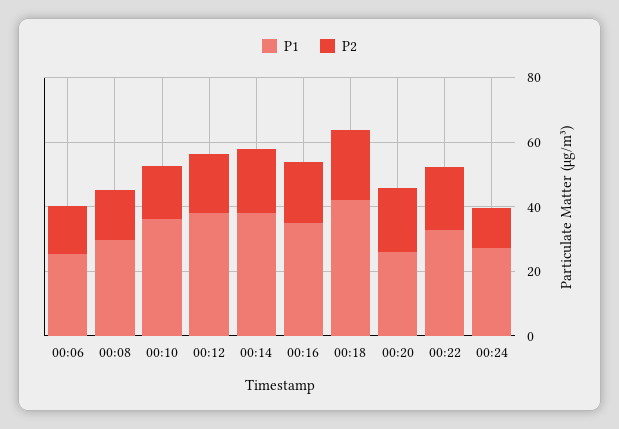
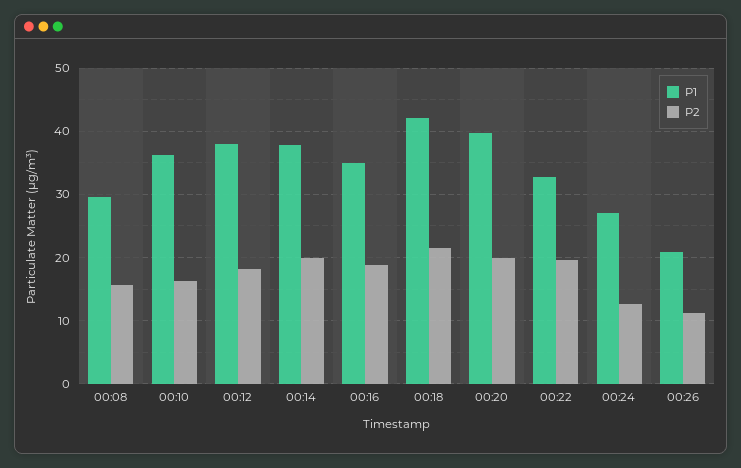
P1, 00:06: 25 -> none
P2, 00:06: 15 -> none
P1, 00:20: 25 -> 40
P1, 00:26: none -> 21
P2, 00:26: none -> 11

